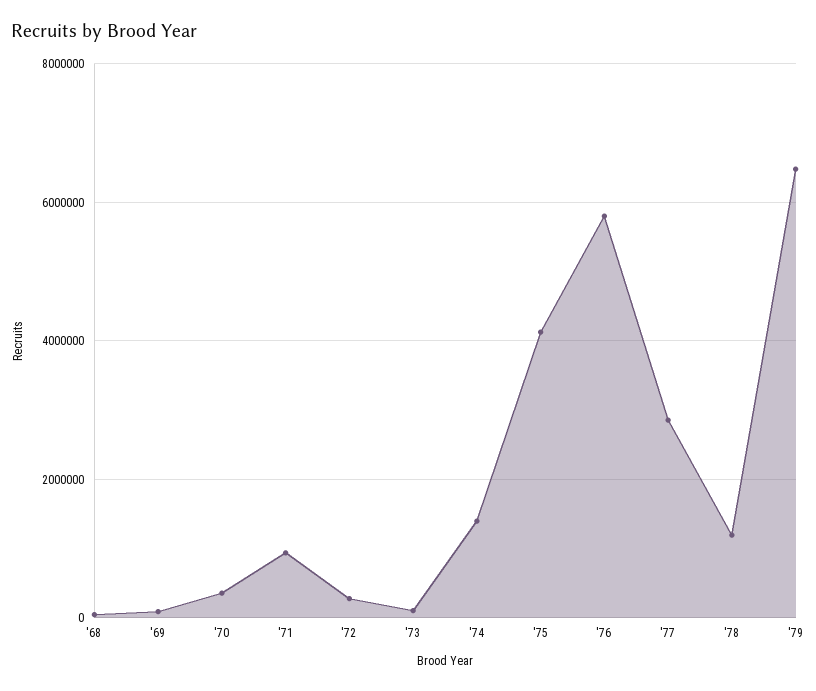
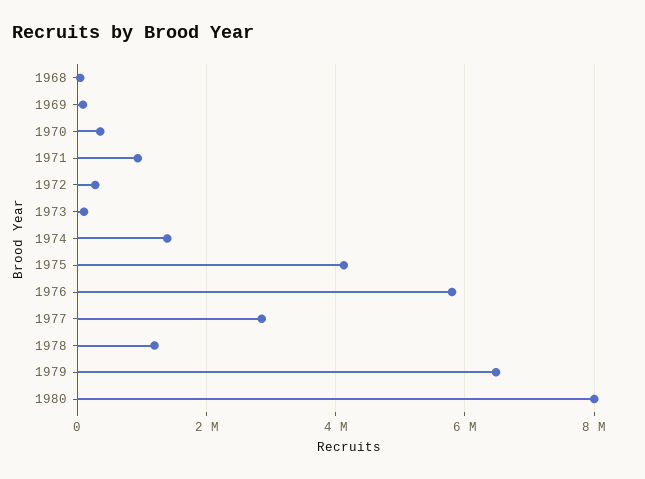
1980: none -> 8000000

